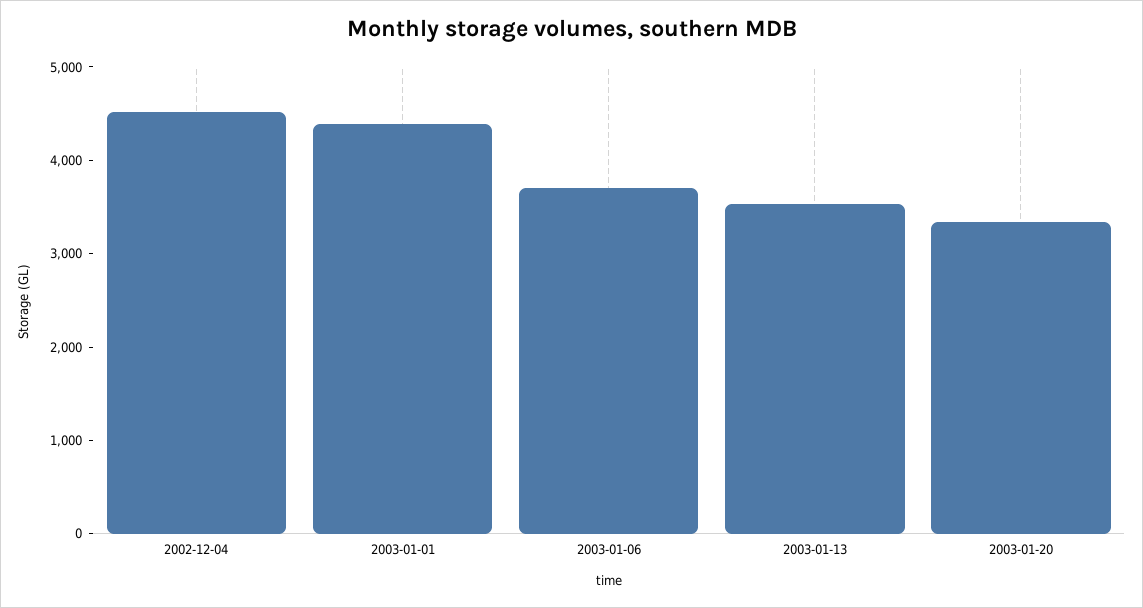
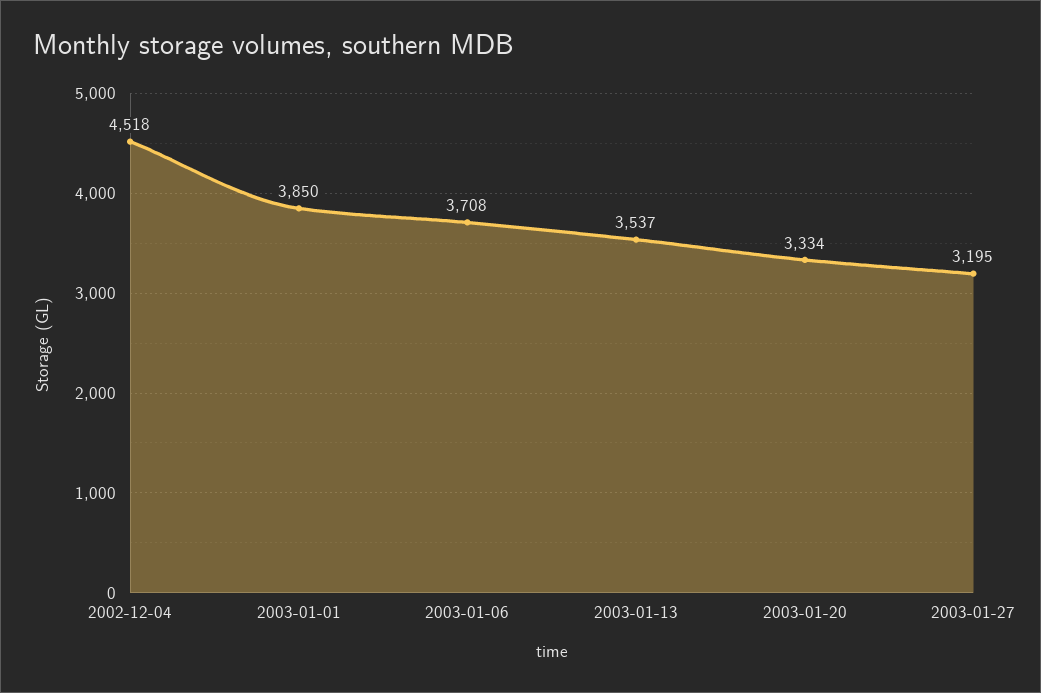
2003-01-01: 4400 -> 3850
2003-01-27: none -> 3195

